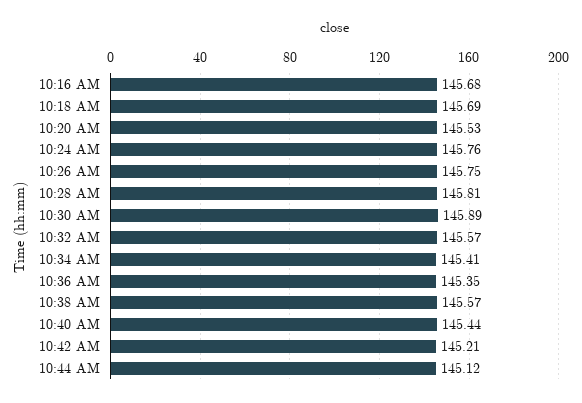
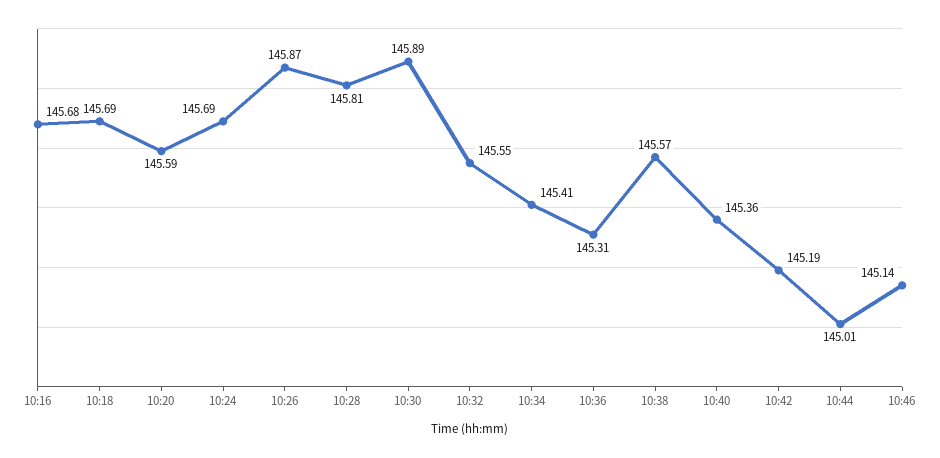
10:20 AM: 145.53 -> 145.59
10:24 AM: 145.76 -> 145.69
10:26 AM: 145.75 -> 145.87
10:32 AM: 145.57 -> 145.55
10:36 AM: 145.35 -> 145.31
10:40 AM: 145.44 -> 145.36
10:42 AM: 145.21 -> 145.19
10:44 AM: 145.12 -> 145.01
10:46: none -> 145.14

